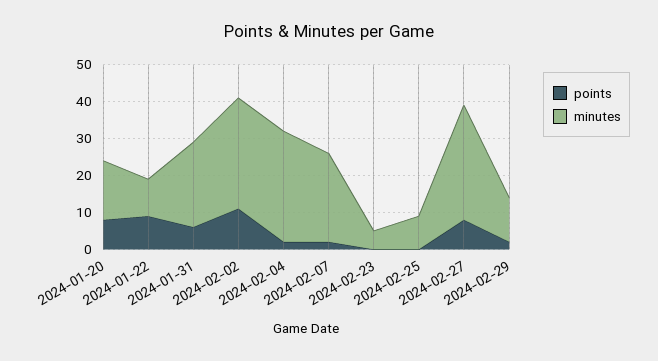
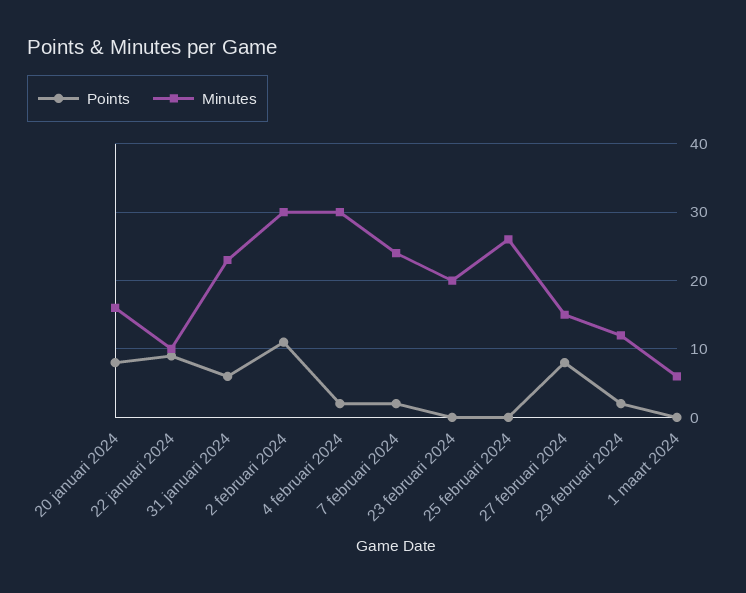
minutes, 2024-02-23: 5 -> 20
minutes, 2024-02-25: 10 -> 26
minutes, 2024-02-27: 30 -> 15
points, 1 maart 2024: none -> 0
minutes, 1 maart 2024: none -> 6

